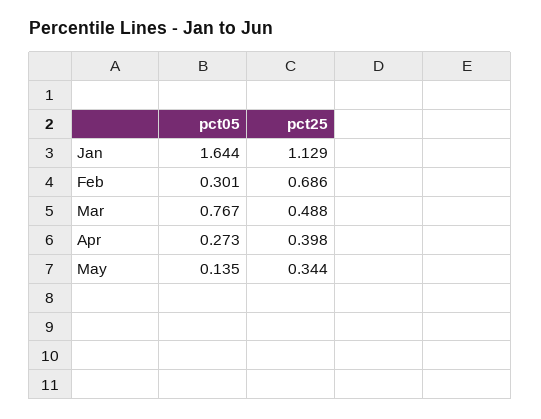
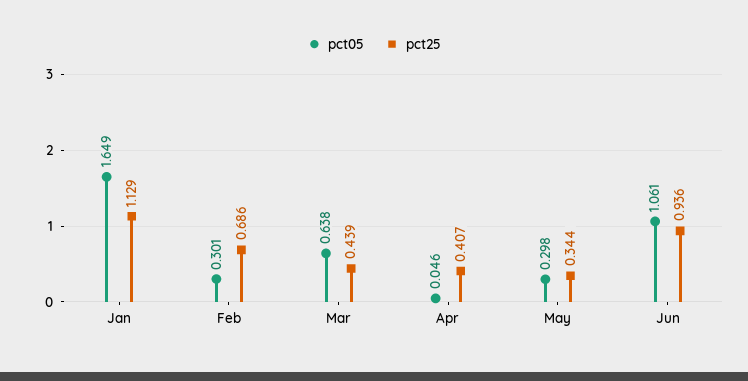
pct05, Jan: 1.644 -> 1.649
pct05, Mar: 0.767 -> 0.638
pct25, Mar: 0.488 -> 0.439
pct05, Apr: 0.273 -> 0.046
pct25, Apr: 0.398 -> 0.407
pct05, May: 0.135 -> 0.298
pct05, Jun: none -> 1.061
pct25, Jun: none -> 0.936

